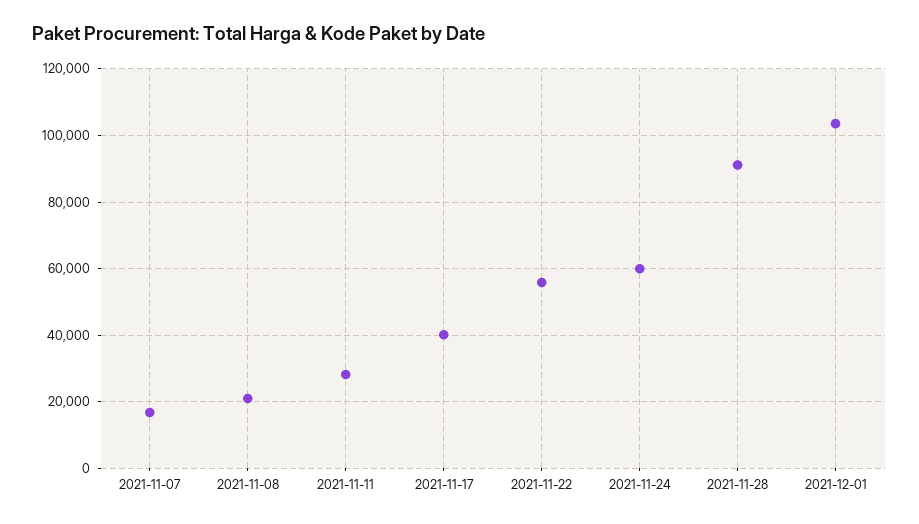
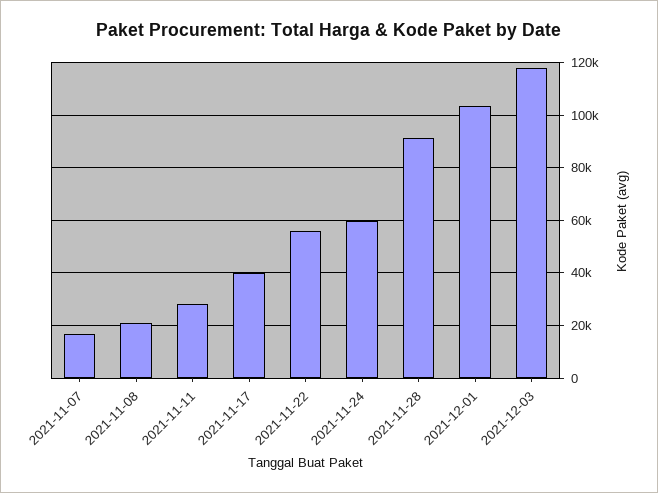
2021-12-03: none -> 117500

